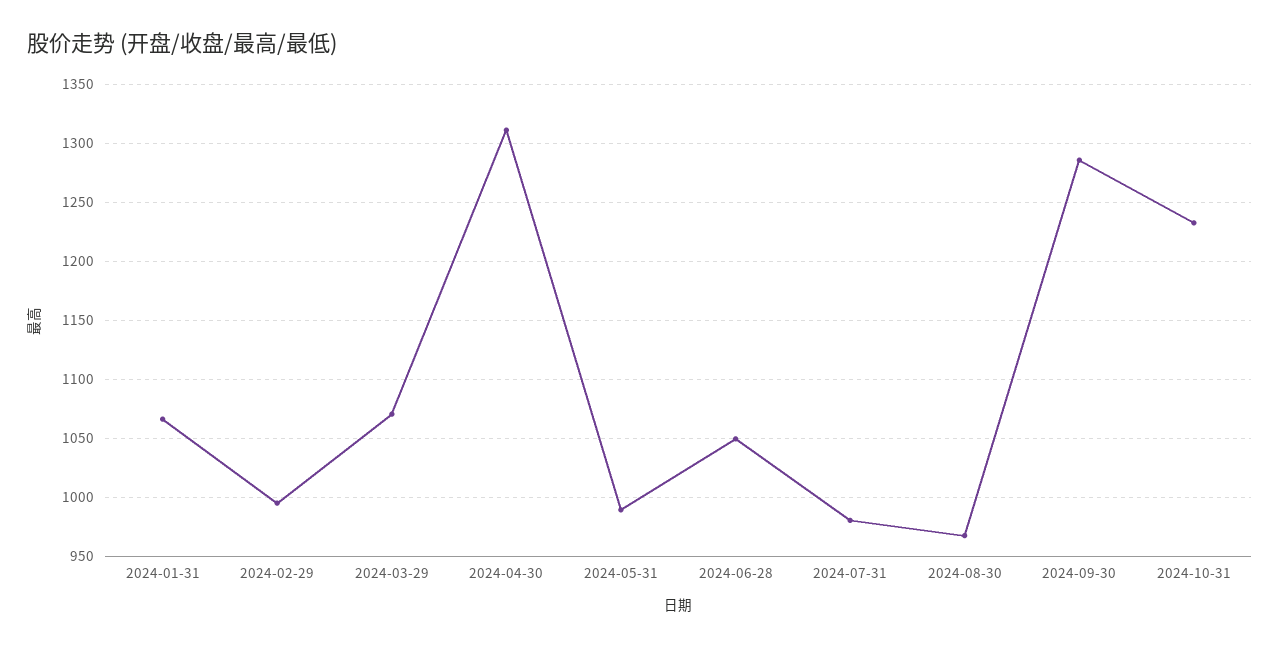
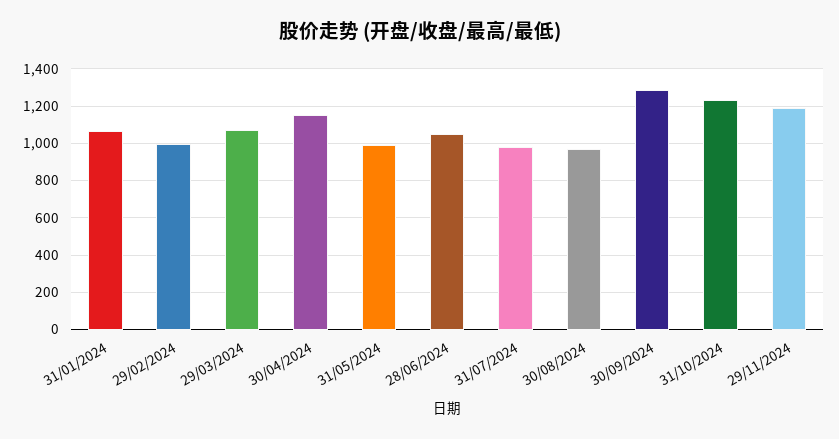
2024-04-30: 1310 -> 1150
29/11/2024: none -> 1200

